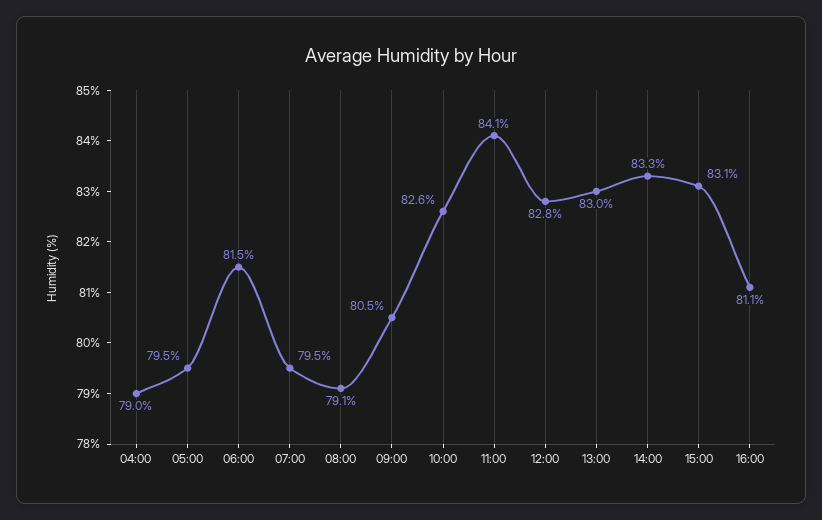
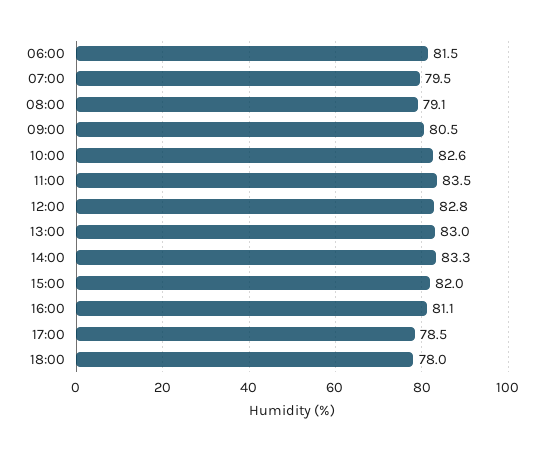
04:00: 79 -> none
05:00: 79.5 -> none
11:00: 84.1 -> 83.5
15:00: 83.1 -> 82
17:00: none -> 78.5
18:00: none -> 78

